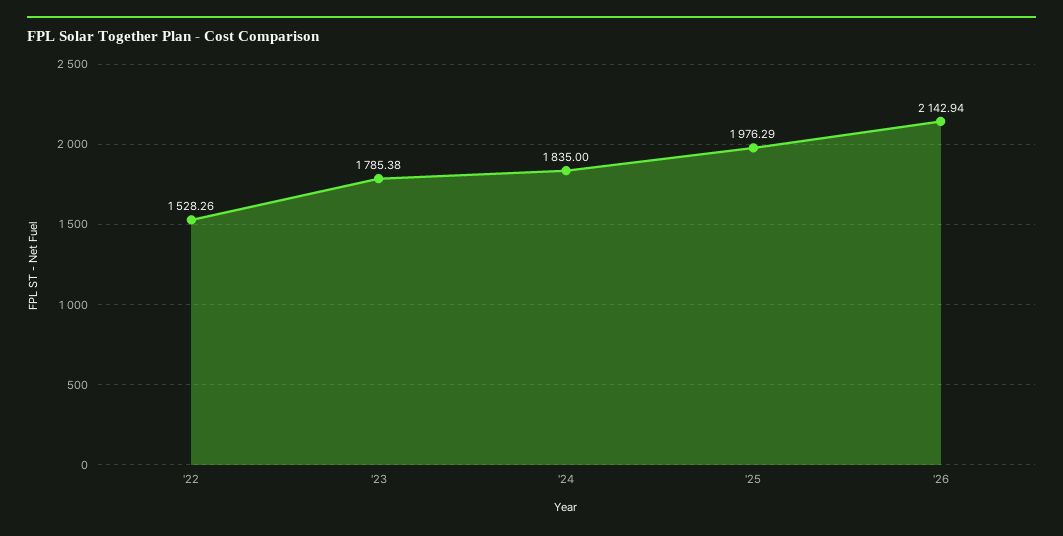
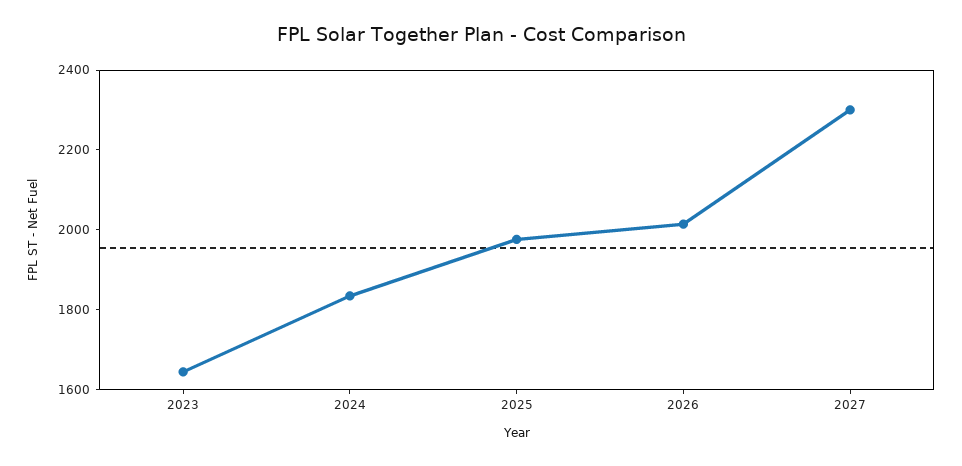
'22: 1528.26 -> none
'23: 1785.38 -> 1650
'26: 2142.94 -> 2000
2027: none -> 2300

